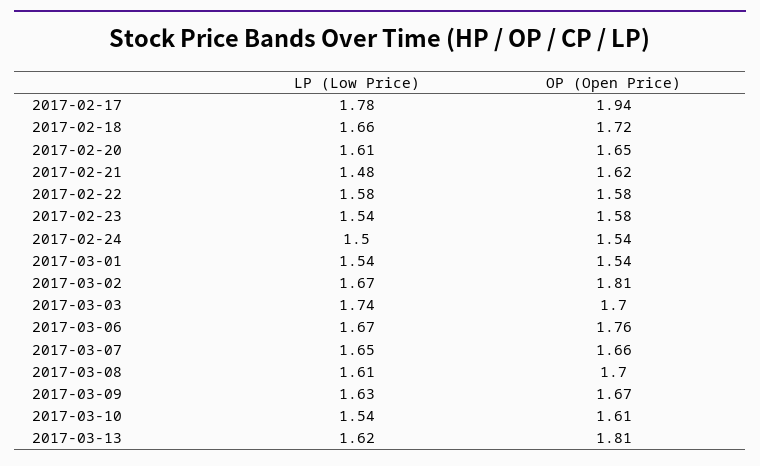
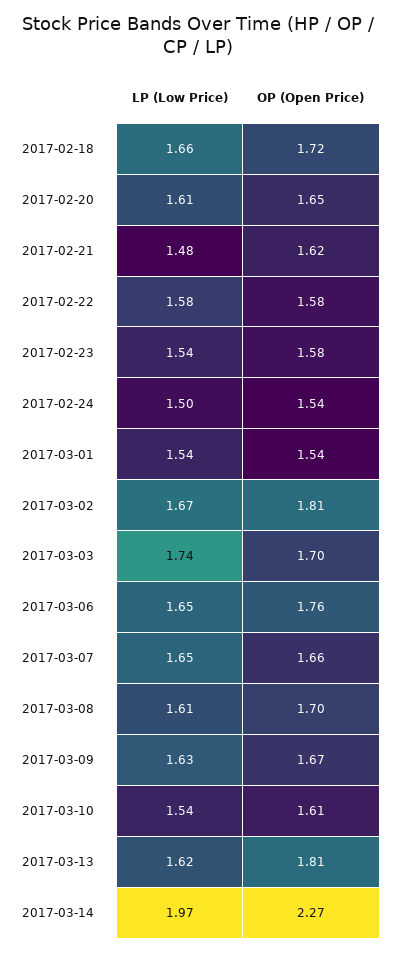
LP (Low Price), 2017-02-17: 1.78 -> none
OP (Open Price), 2017-02-17: 1.94 -> none
LP (Low Price), 2017-03-06: 1.67 -> 1.65
LP (Low Price), 2017-03-14: none -> 1.97
OP (Open Price), 2017-03-14: none -> 2.27

